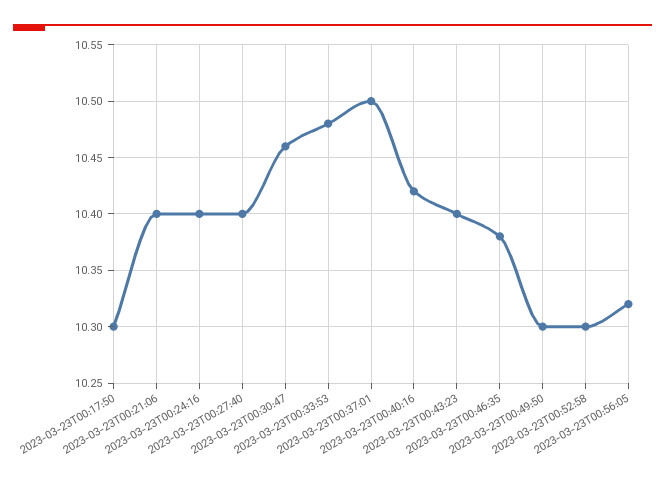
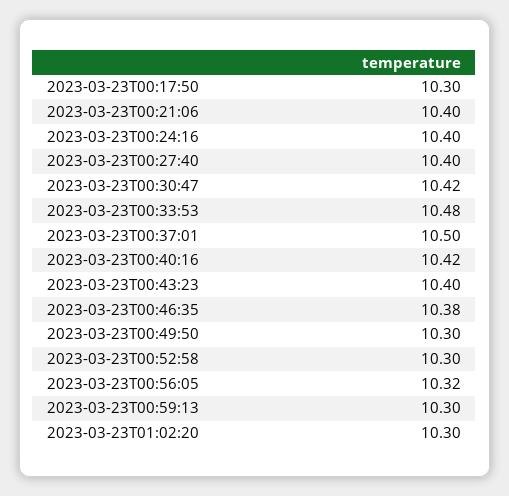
2023-03-23T00:30:47: 10.46 -> 10.42
2023-03-23T00:59:13: none -> 10.3
2023-03-23T01:02:20: none -> 10.3

